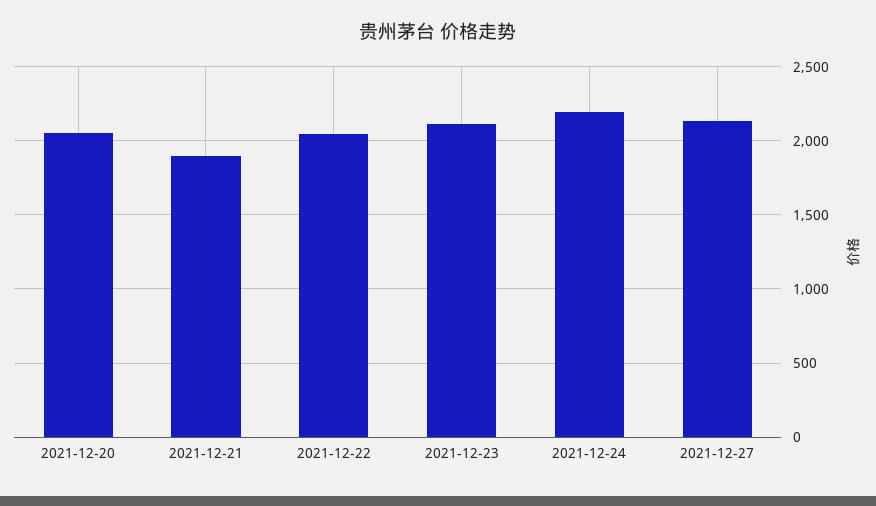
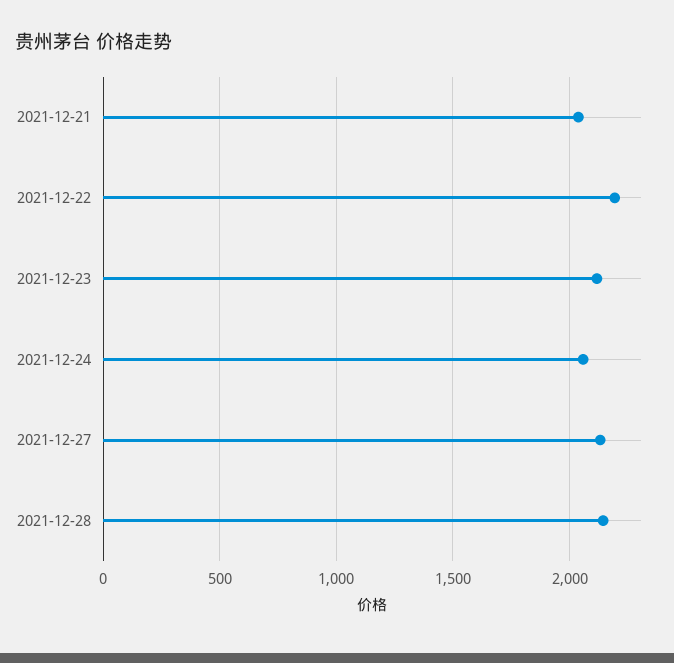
2021-12-20: 2050 -> none
2021-12-21: 1900 -> 2050
2021-12-22: 2050 -> 2200
2021-12-24: 2200 -> 2050
2021-12-28: none -> 2150

